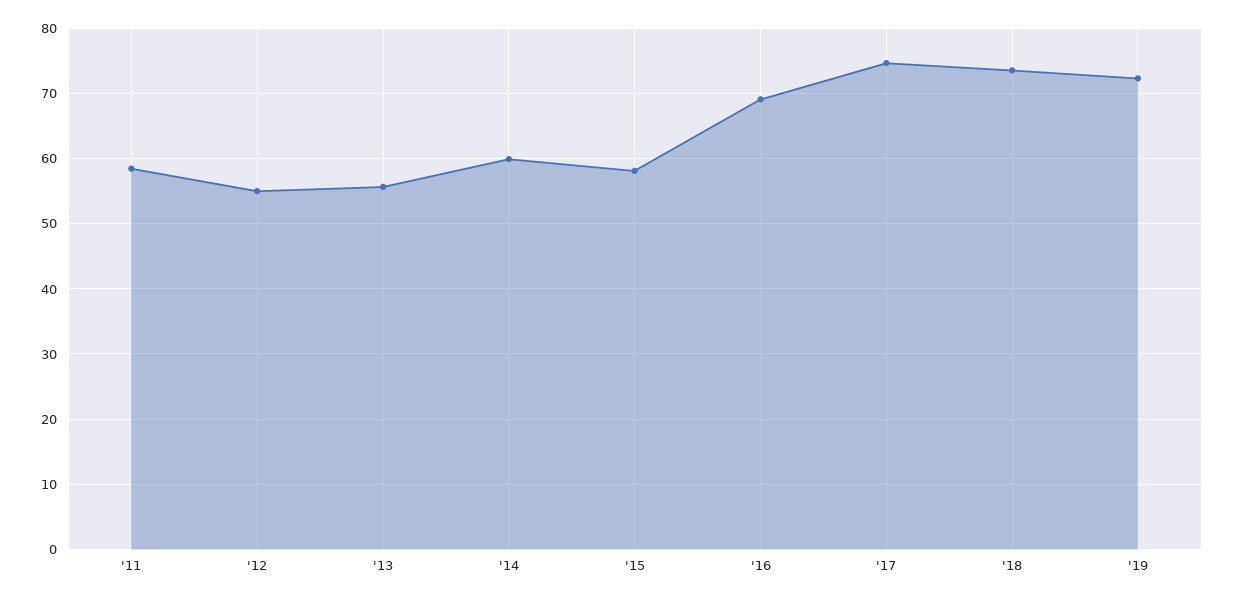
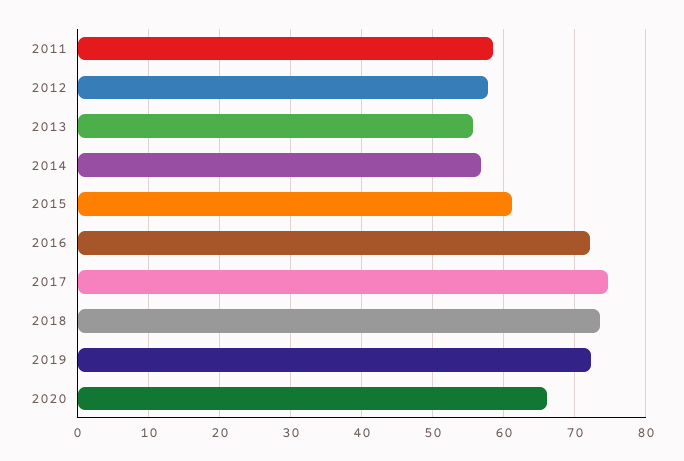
'12: 55 -> 58
'14: 60 -> 57
'15: 58 -> 61
'16: 69 -> 72
2020: none -> 66

